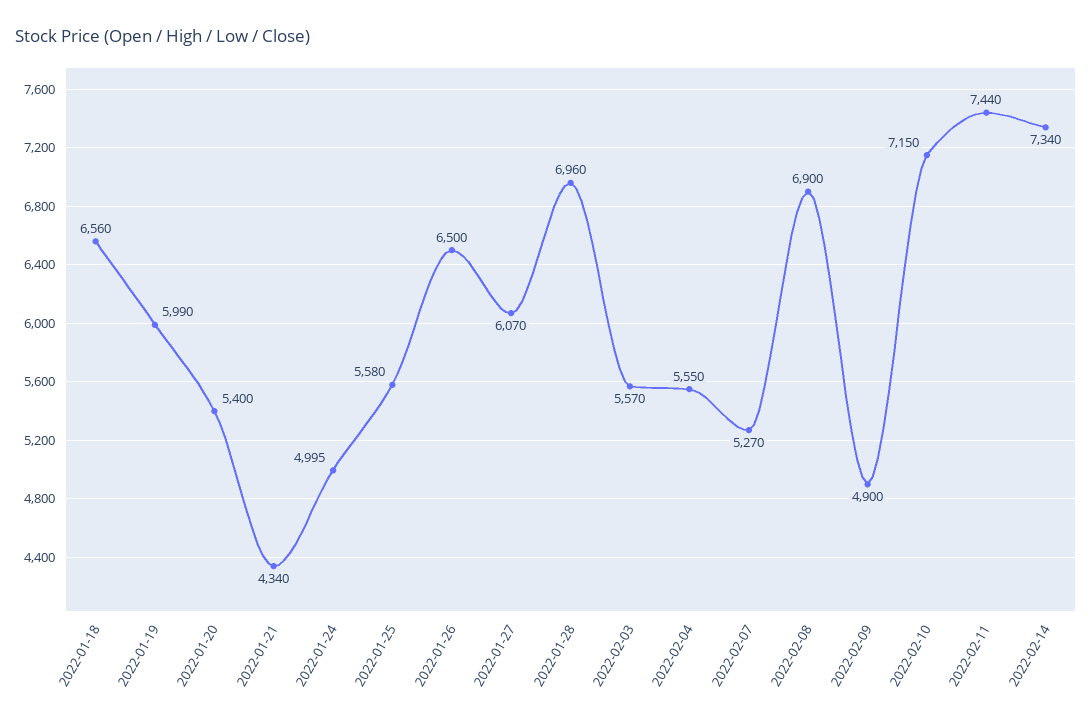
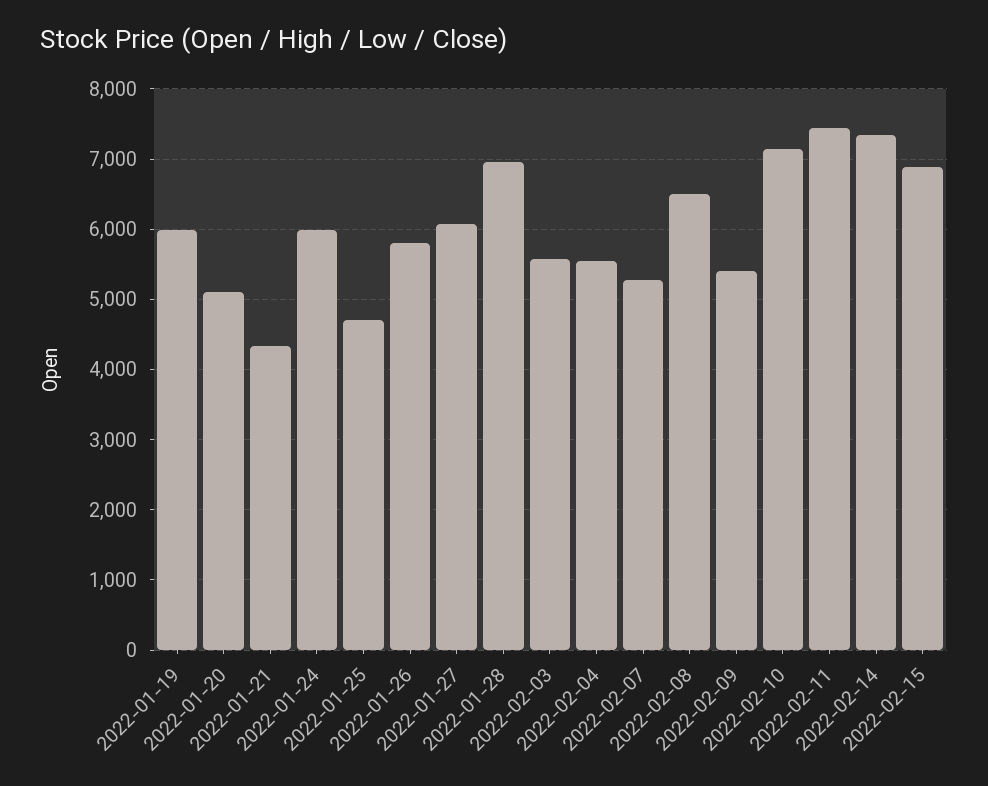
2022-01-18: 6560 -> none
2022-01-20: 5400 -> 5100
2022-01-24: 4995 -> 6000
2022-01-25: 5580 -> 4700
2022-01-26: 6500 -> 5800
2022-02-08: 6900 -> 6500
2022-02-09: 4900 -> 5400
2022-02-15: none -> 6900

